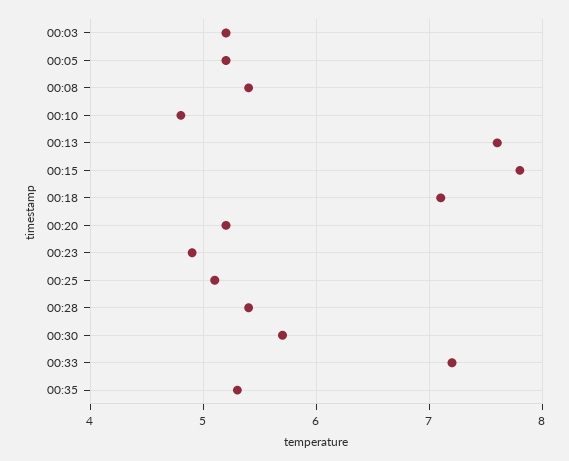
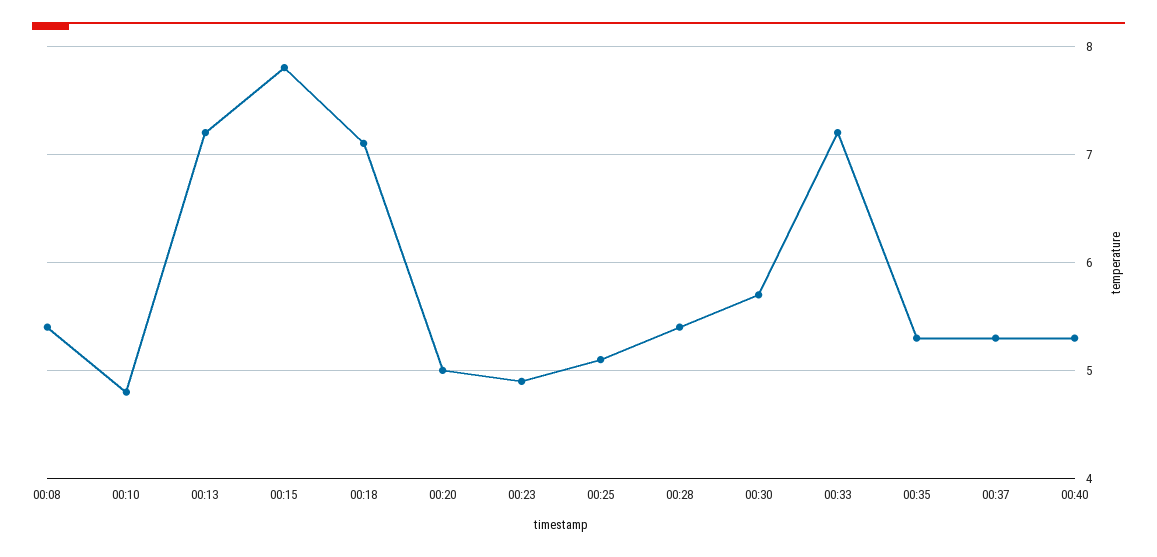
00:03: 5.2 -> none
00:05: 5.2 -> none
00:13: 7.6 -> 7.2
00:20: 5.2 -> 5
00:37: none -> 5.3
00:40: none -> 5.3

